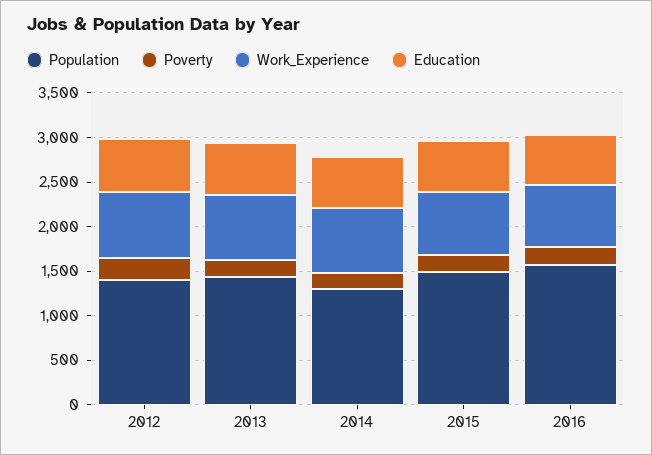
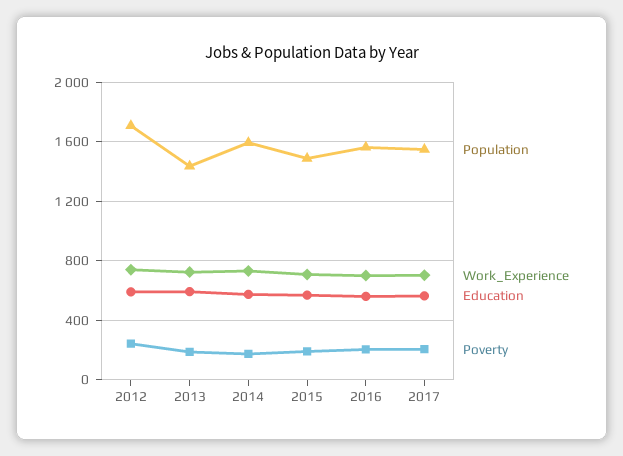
Population, 2012: 1400 -> 1700
Population, 2014: 1300 -> 1600
Population, 2017: none -> 1550
Work_Experience, 2017: none -> 700
Education, 2017: none -> 550
Poverty, 2017: none -> 200

